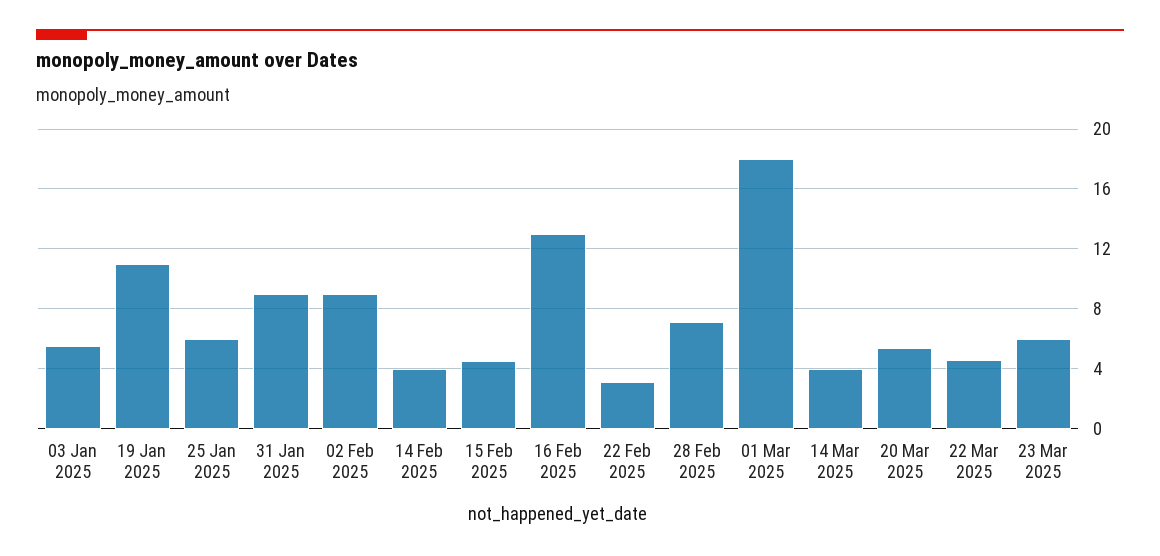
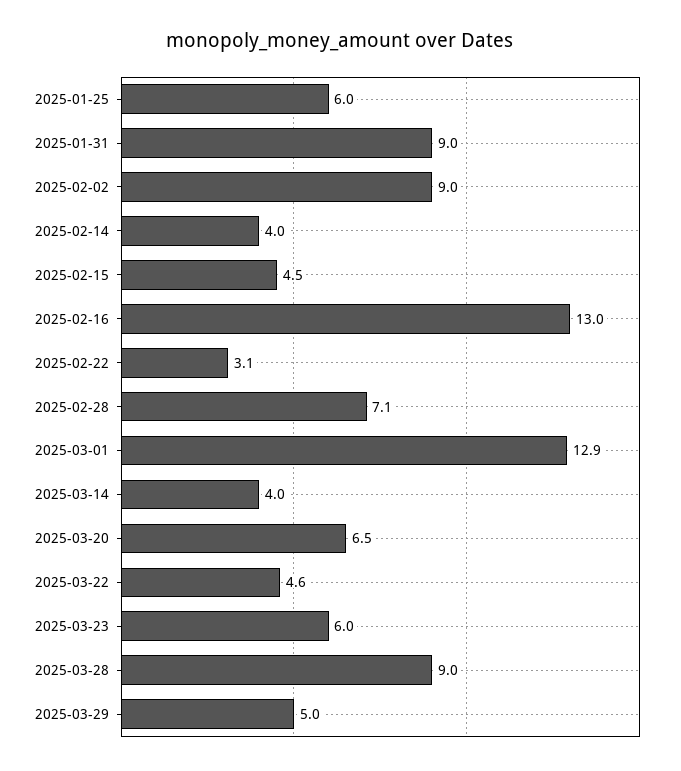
03 Jan 2025: 5.5 -> none
19 Jan 2025: 11 -> none
01 Mar 2025: 18 -> 12.9
20 Mar 2025: 5.5 -> 6.5
2025-03-28: none -> 9
2025-03-29: none -> 5

